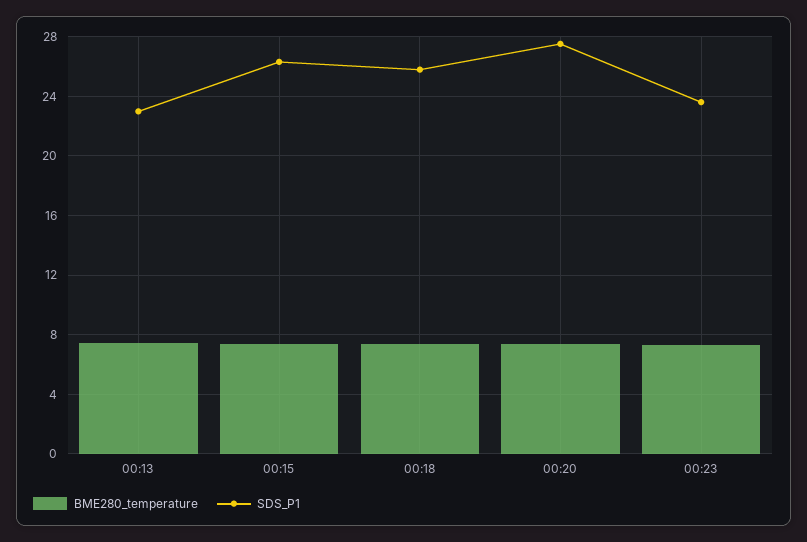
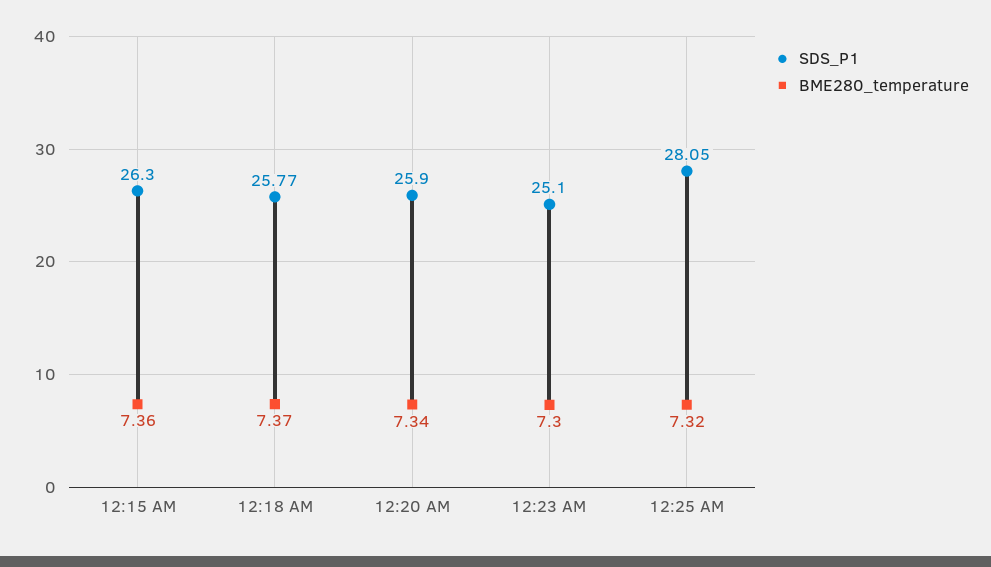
BME280_temperature, 00:13: 7.5 -> none
SDS_P1, 00:13: 23 -> none
SDS_P1, 00:20: 27.5 -> 25.9
SDS_P1, 00:23: 23.5 -> 25.1
SDS_P1, 12:25 AM: none -> 28.05
BME280_temperature, 12:25 AM: none -> 7.32

